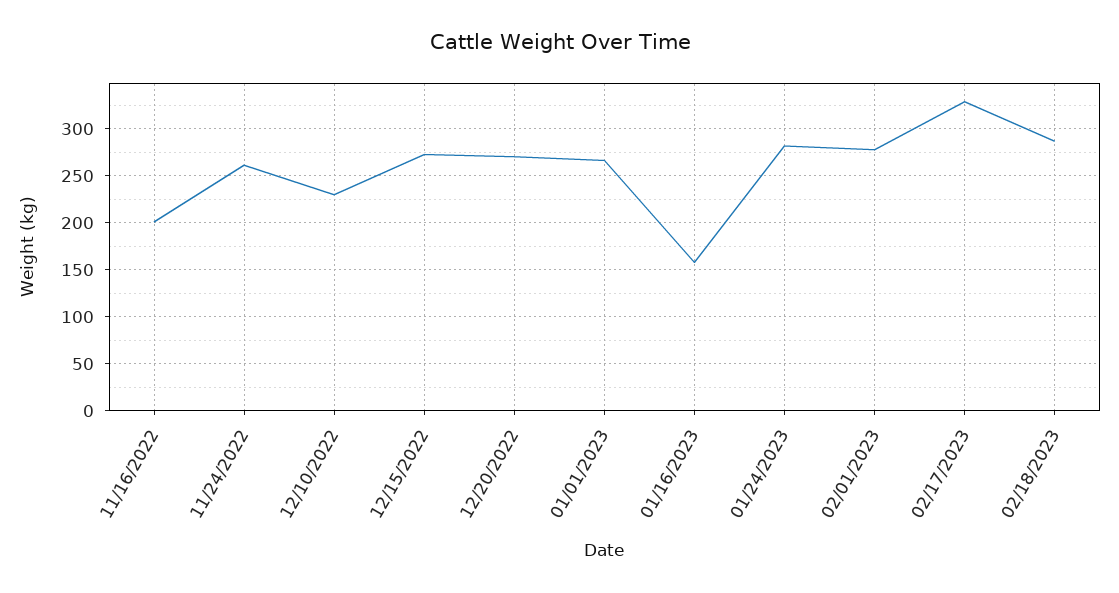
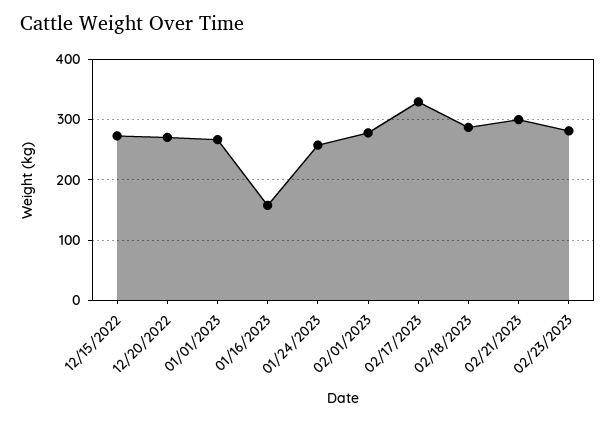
11/16/2022: 200 -> none
11/24/2022: 260 -> none
12/10/2022: 230 -> none
01/24/2023: 280 -> 260
02/21/2023: none -> 300
02/23/2023: none -> 280

